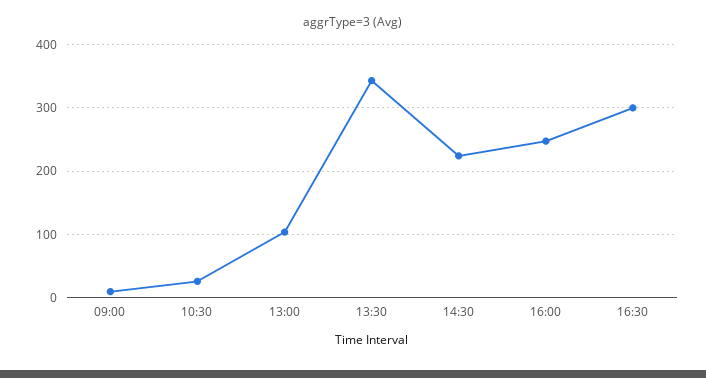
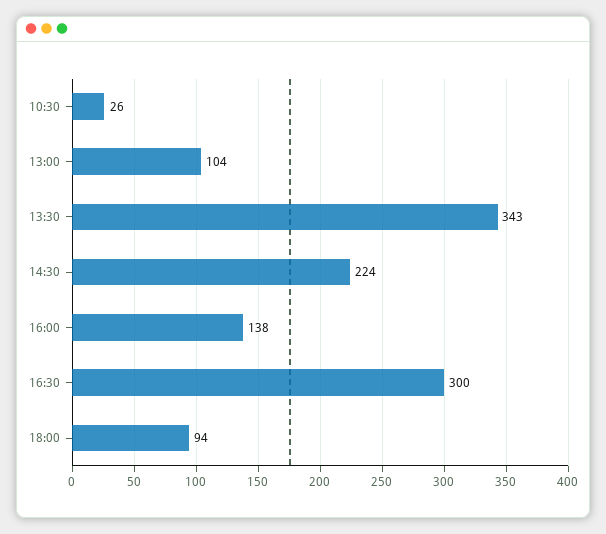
09:00: 10 -> none
16:00: 250 -> 138
18:00: none -> 94

